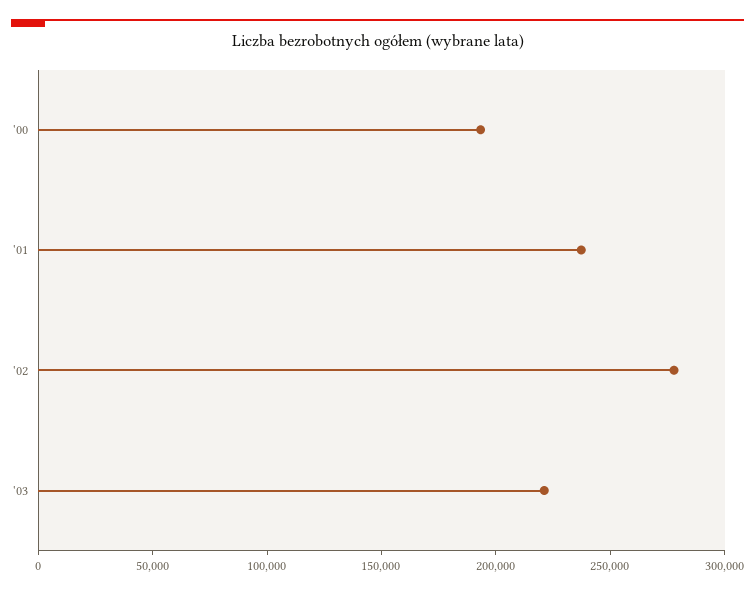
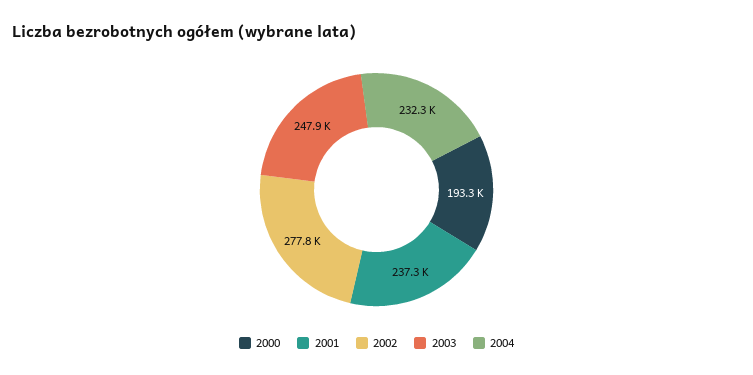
'03: 220000 -> 247900
2004: none -> 232300

